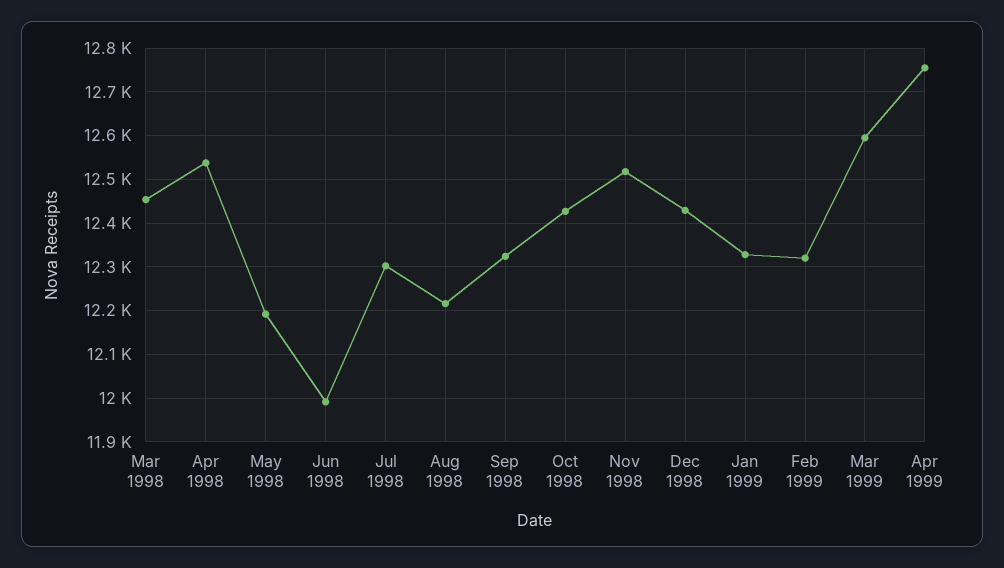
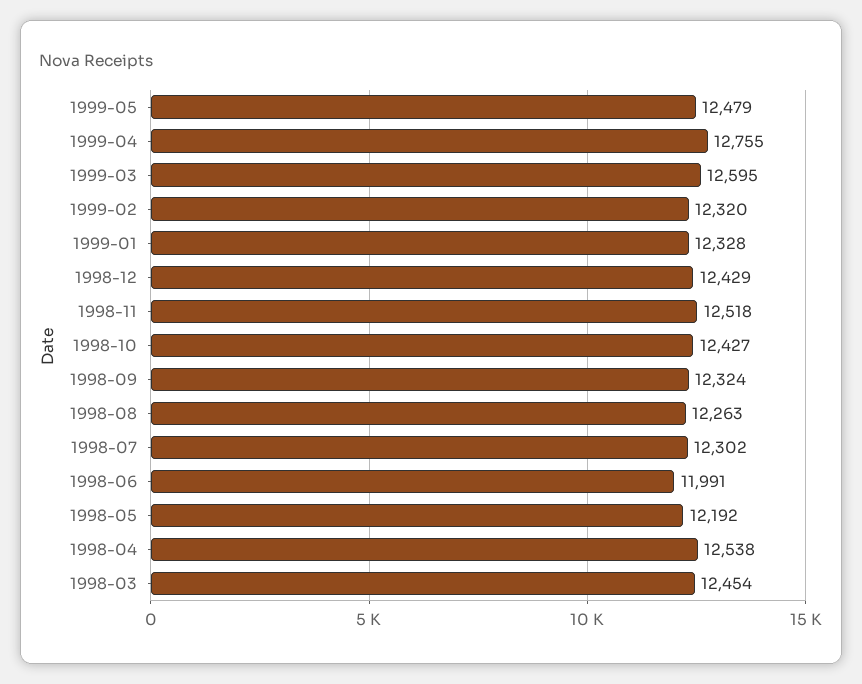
Aug 1998: 12220 -> 12263
1999-05: none -> 12479

